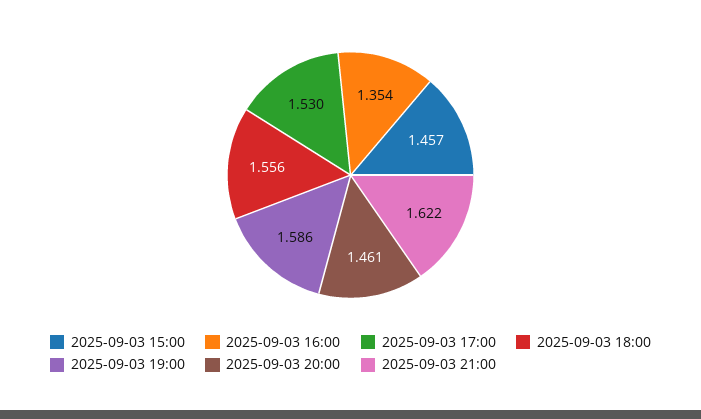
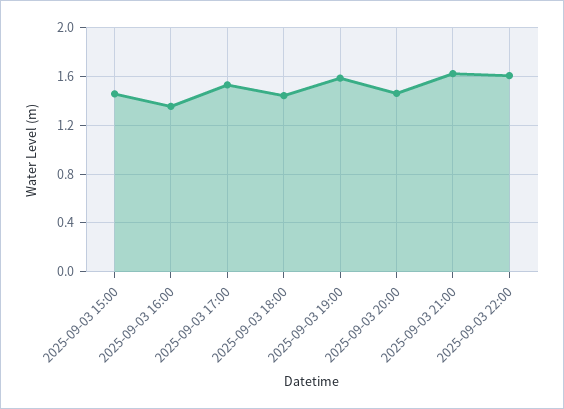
2025-09-03 18:00: 1.556 -> 1.45
2025-09-03 22:00: none -> 1.6

